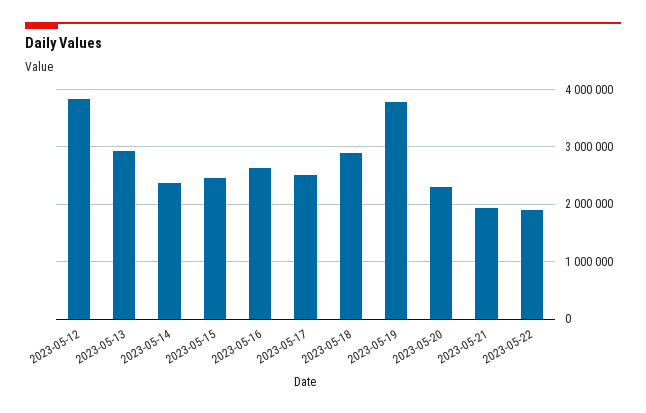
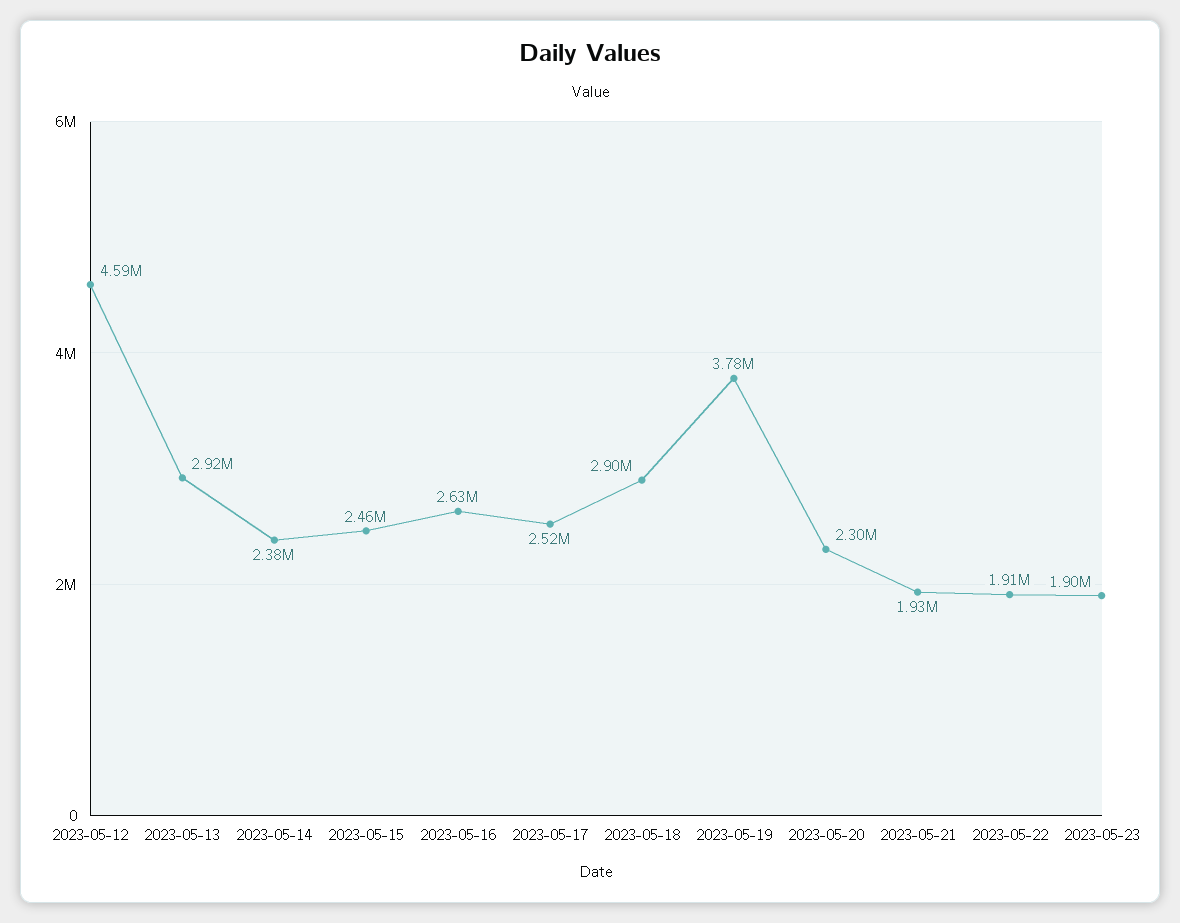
2023-05-12: 3800000 -> 4590000
2023-05-23: none -> 1900000

